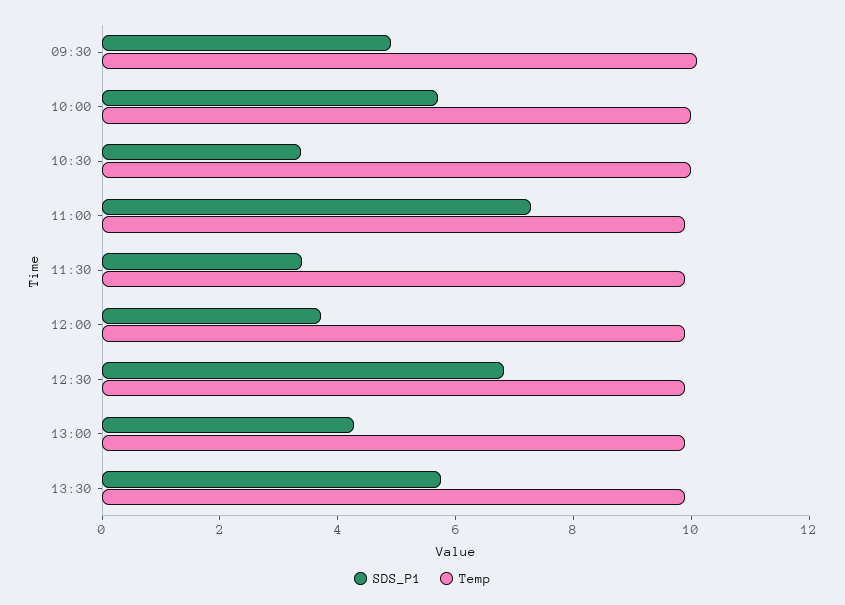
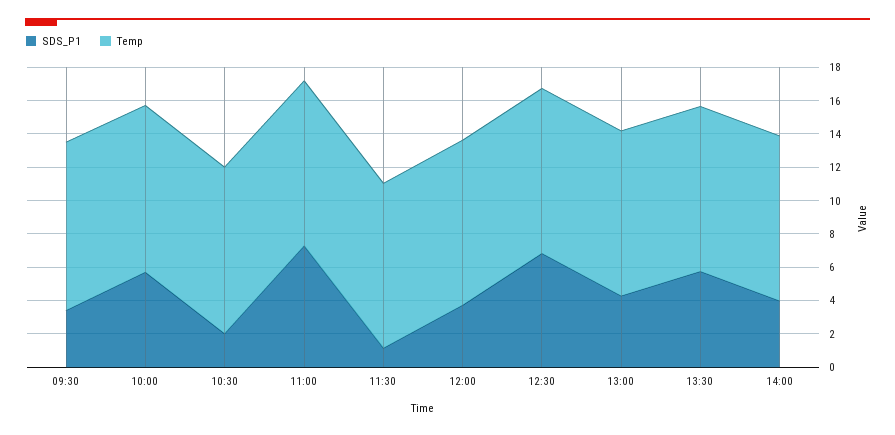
SDS_P1, 09:30: 5 -> 3.5
SDS_P1, 10:30: 3.5 -> 2
SDS_P1, 11:30: 3.5 -> 1
SDS_P1, 14:00: none -> 4
Temp, 14:00: none -> 10

